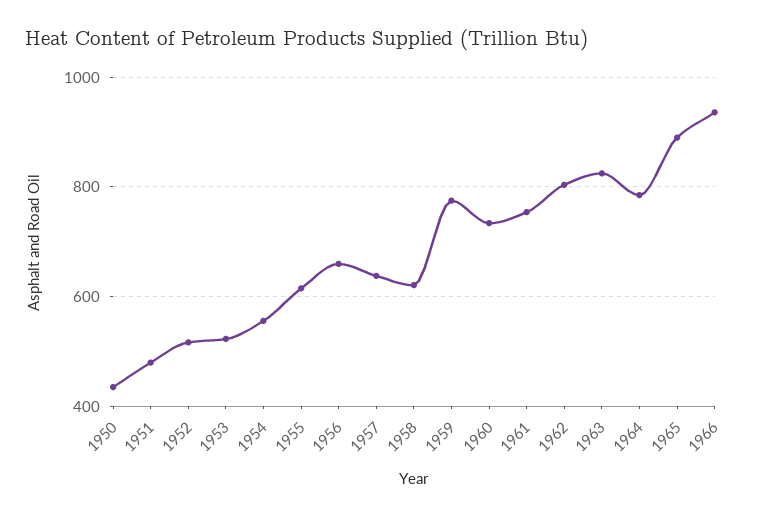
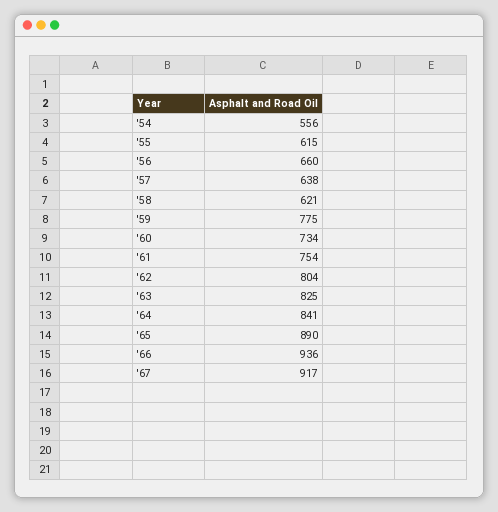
1950: 440 -> none
1951: 480 -> none
1952: 520 -> none
1953: 520 -> none
1964: 780 -> 841
'67: none -> 917

